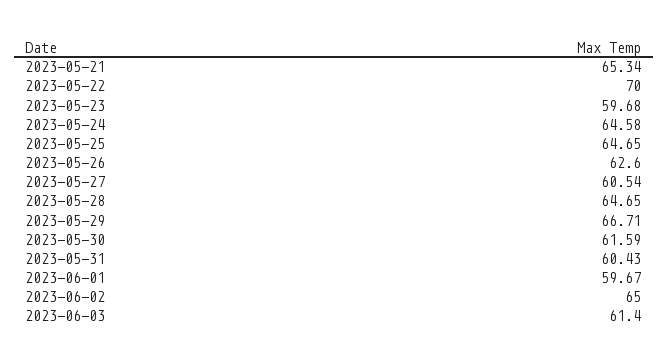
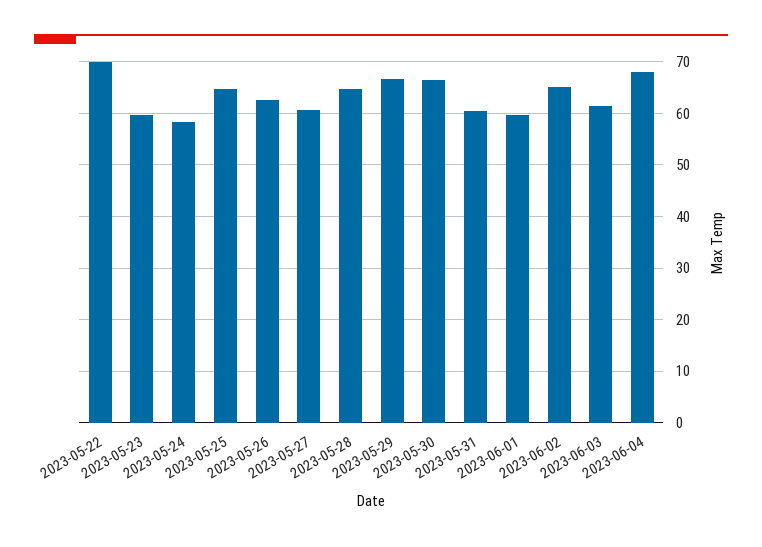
2023-05-21: 65.34 -> none
2023-05-24: 64.58 -> 58
2023-05-30: 61.59 -> 66
2023-06-04: none -> 68

